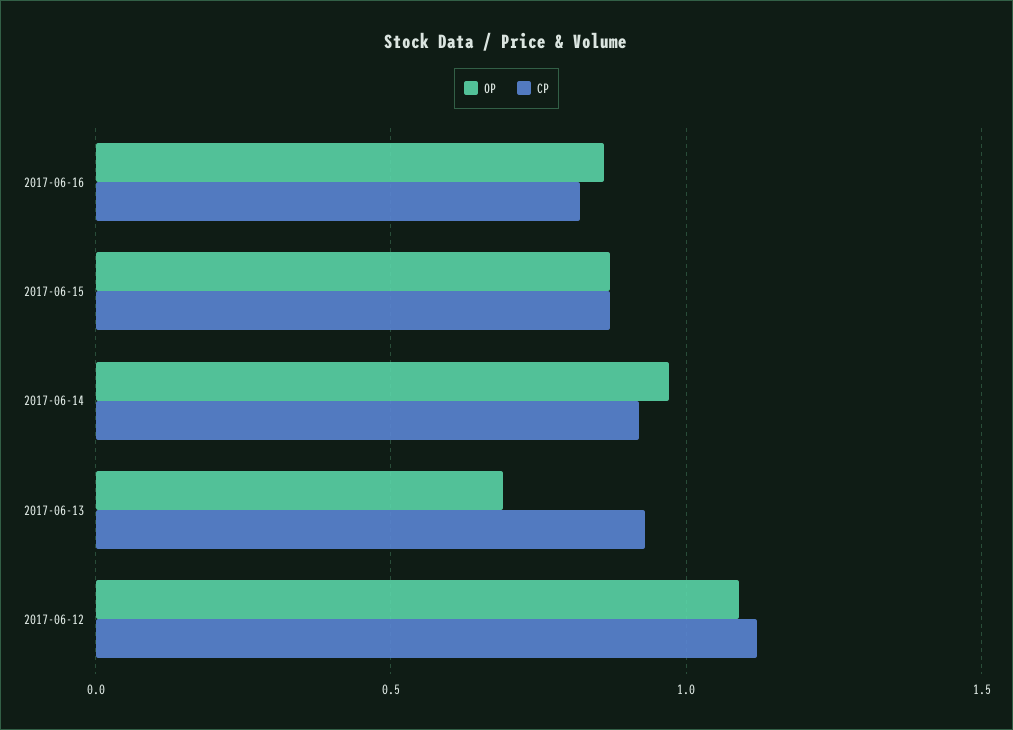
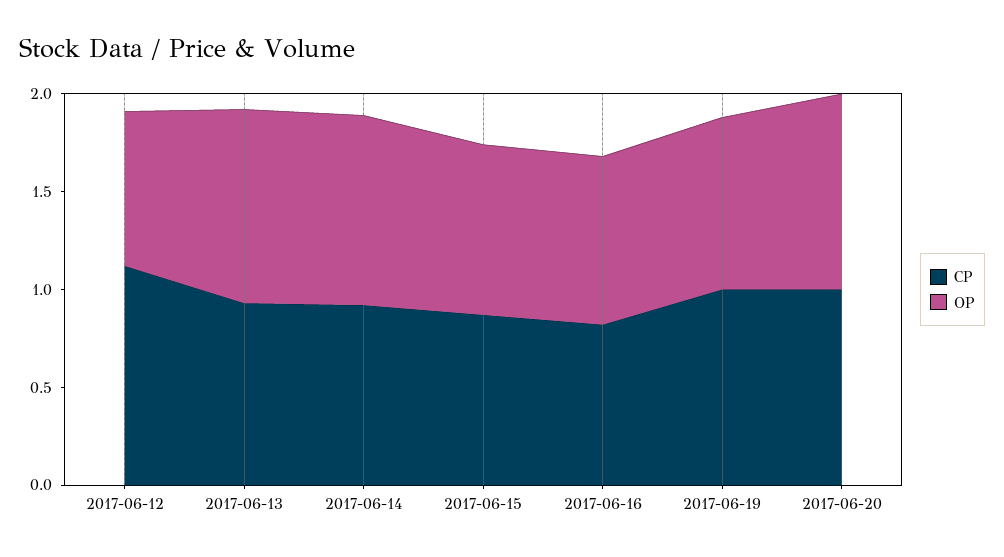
OP, 2017-06-13: 0.7 -> 1
OP, 2017-06-12: 1.1 -> 0.8
CP, 2017-06-19: none -> 1
OP, 2017-06-19: none -> 0.9
CP, 2017-06-20: none -> 1
OP, 2017-06-20: none -> 1

